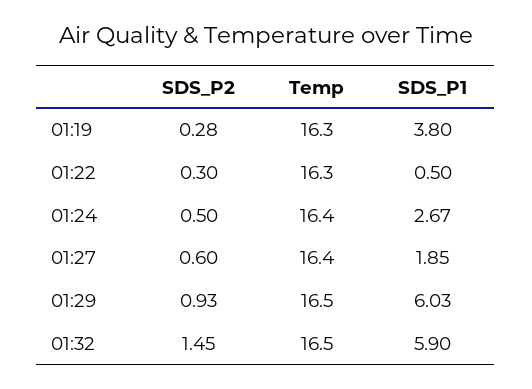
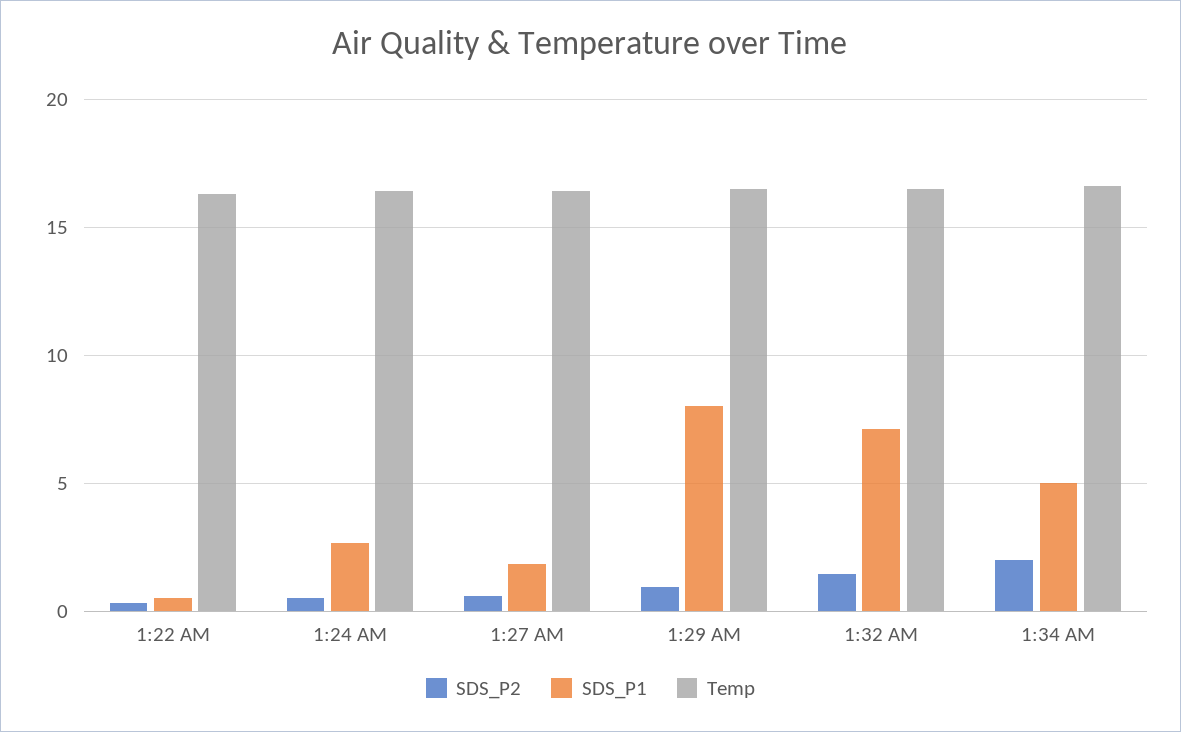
SDS_P2, 01:19: 0.28 -> none
Temp, 01:19: 16.3 -> none
SDS_P1, 01:19: 3.8 -> none
SDS_P1, 01:29: 6.03 -> 8
SDS_P1, 01:32: 5.9 -> 7
SDS_P2, 1:34 AM: none -> 2
SDS_P1, 1:34 AM: none -> 5
Temp, 1:34 AM: none -> 16.5

